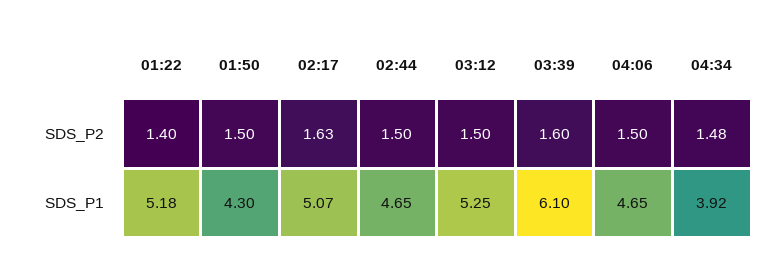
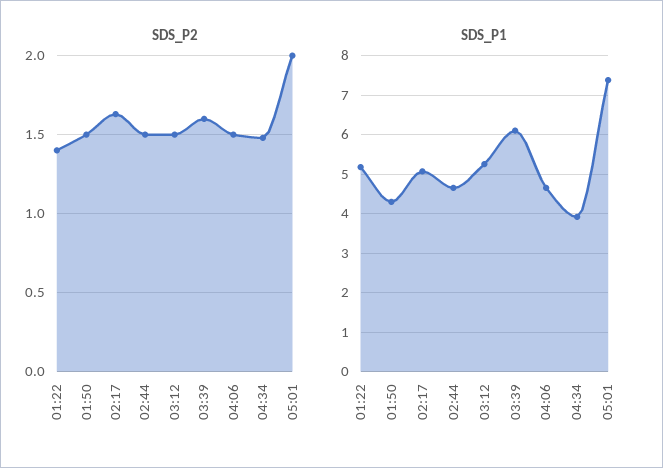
SDS_P2, 05:01: none -> 2
SDS_P1, 05:01: none -> 7.4

